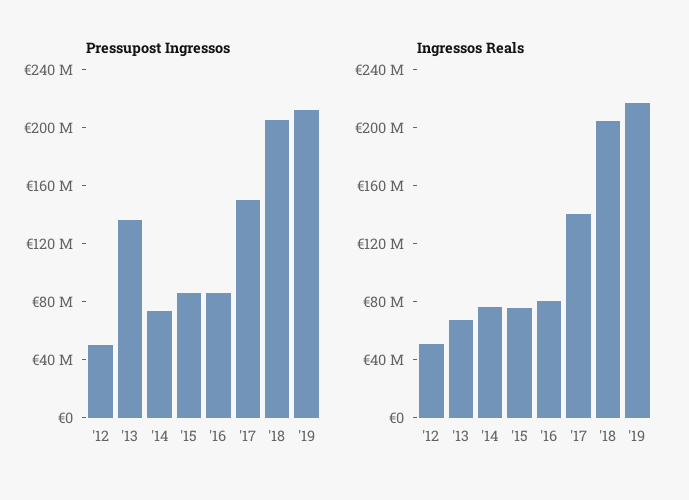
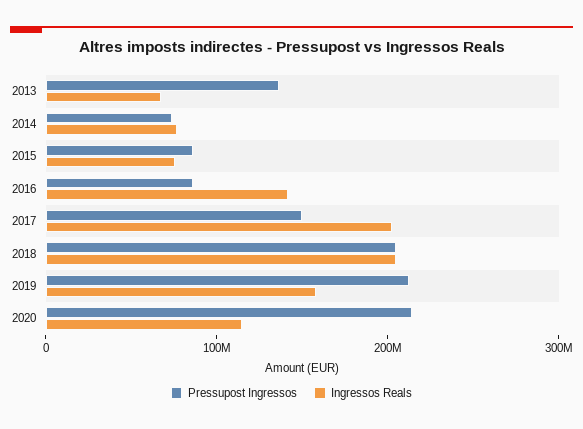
Pressupost Ingressos, '12: 50000000 -> none
Ingressos Reals, '12: 50000000 -> none
Ingressos Reals, '16: 80000000 -> 140000000
Ingressos Reals, '17: 140000000 -> 200000000
Ingressos Reals, '19: 220000000 -> 160000000
Pressupost Ingressos, 2020: none -> 220000000
Ingressos Reals, 2020: none -> 120000000

